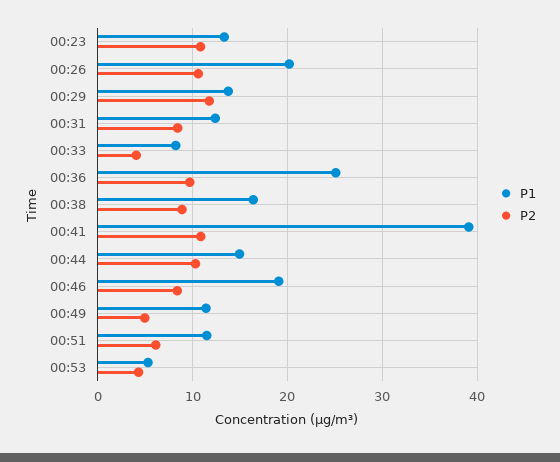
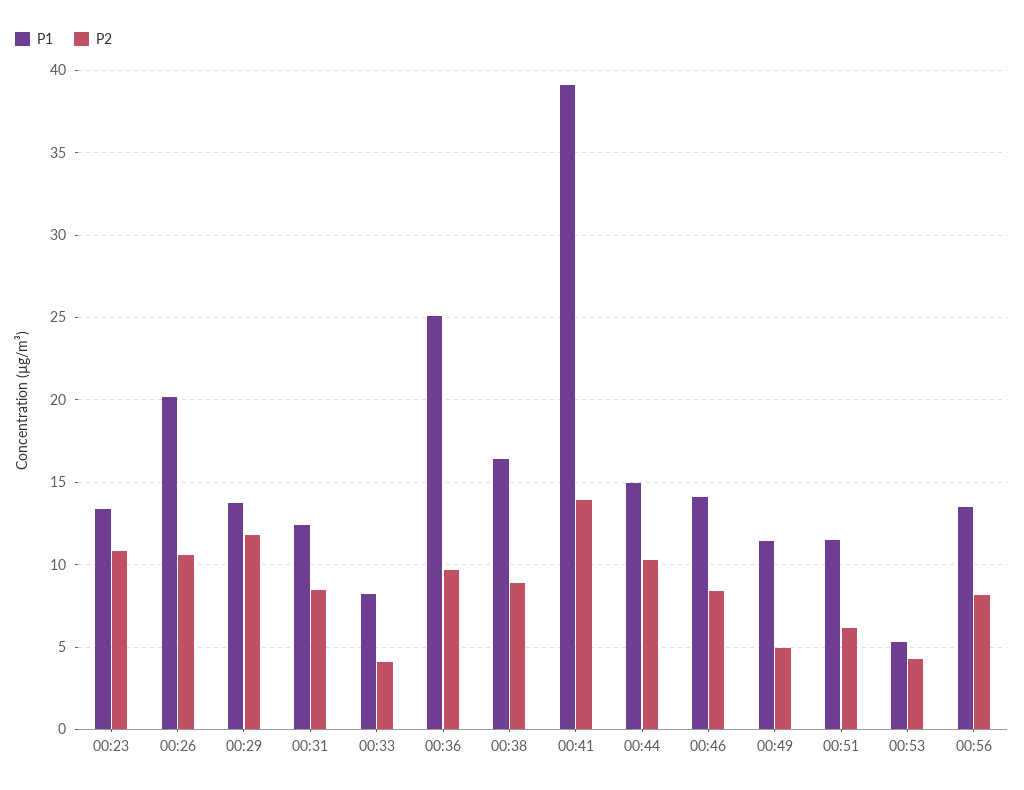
P2, 00:41: 11 -> 14
P1, 00:46: 19 -> 14
P1, 00:56: none -> 13.5
P2, 00:56: none -> 8

